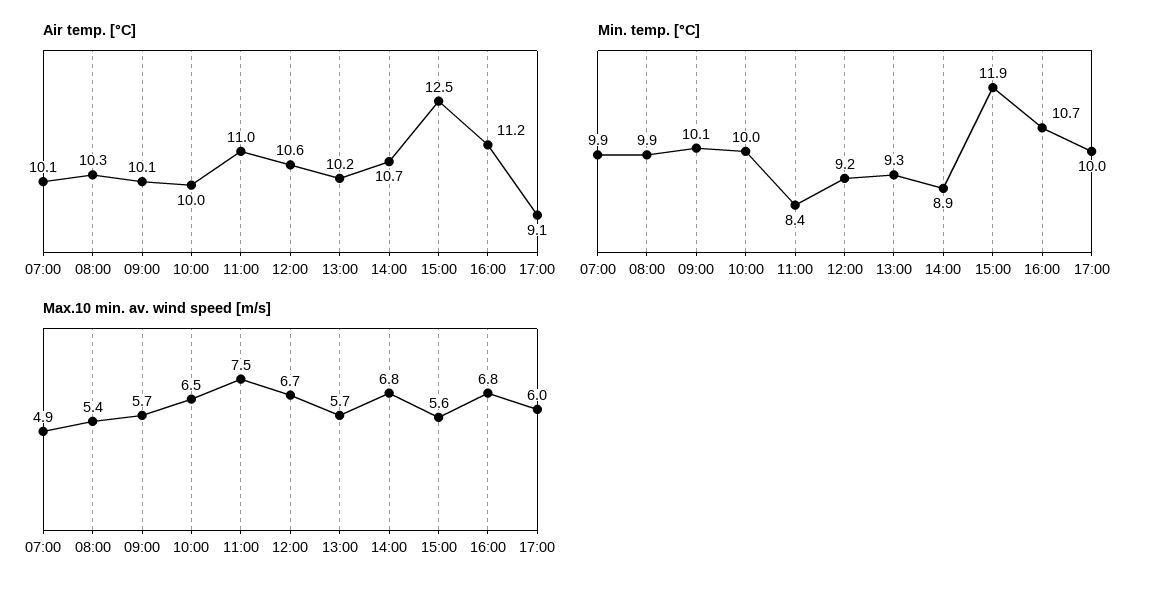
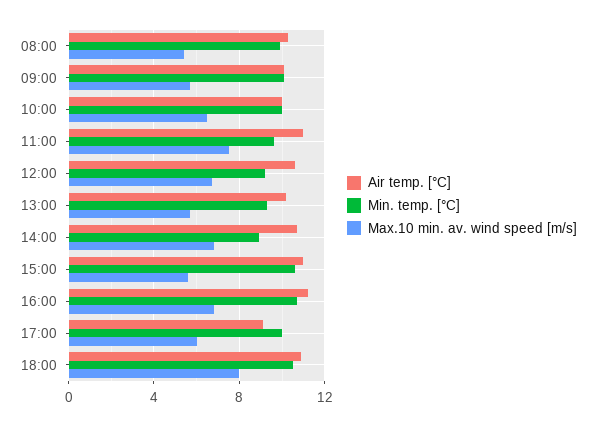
Air temp. [°C], 07:00: 10.1 -> none
Air temp. [°C], 15:00: 12.5 -> 11
Min. temp. [°C], 07:00: 9.9 -> none
Min. temp. [°C], 11:00: 8.4 -> 9.5
Min. temp. [°C], 15:00: 11.9 -> 10.5
Max.10 min. av. wind speed [m/s], 07:00: 4.9 -> none
Air temp. [°C], 18:00: none -> 11
Min. temp. [°C], 18:00: none -> 10.5
Max.10 min. av. wind speed [m/s], 18:00: none -> 8

